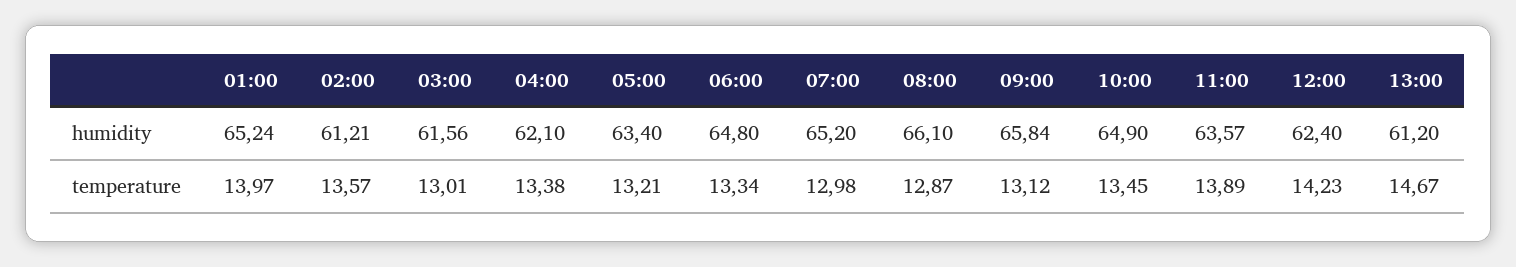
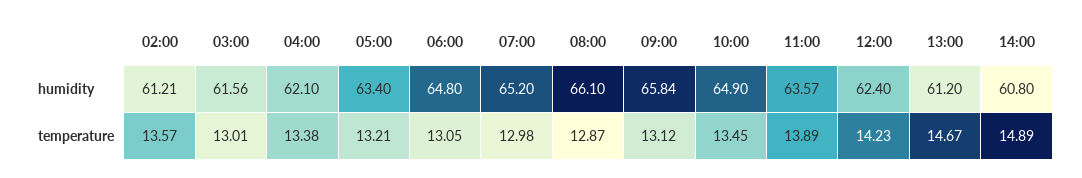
01:00, humidity: 65.24 -> none
01:00, temperature: 13.97 -> none
06:00, temperature: 13.34 -> 13.05
14:00, humidity: none -> 60.8
14:00, temperature: none -> 14.89

